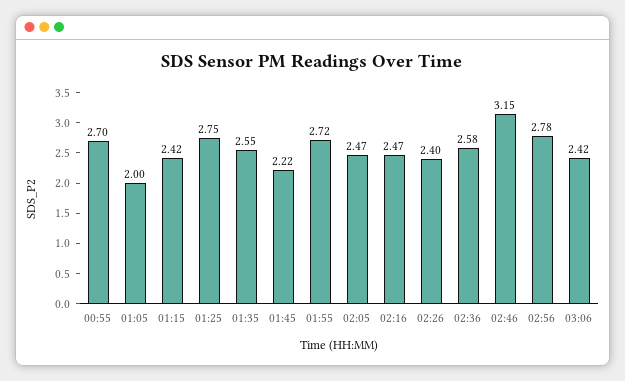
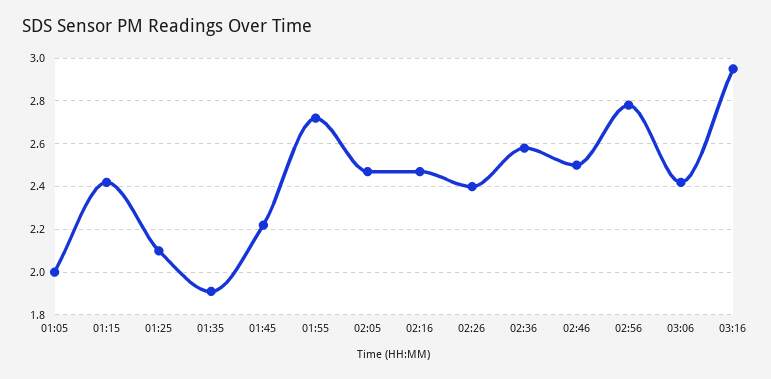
00:55: 2.7 -> none
01:25: 2.75 -> 2.1
01:35: 2.55 -> 1.9
02:46: 3.15 -> 2.5
03:16: none -> 2.95

